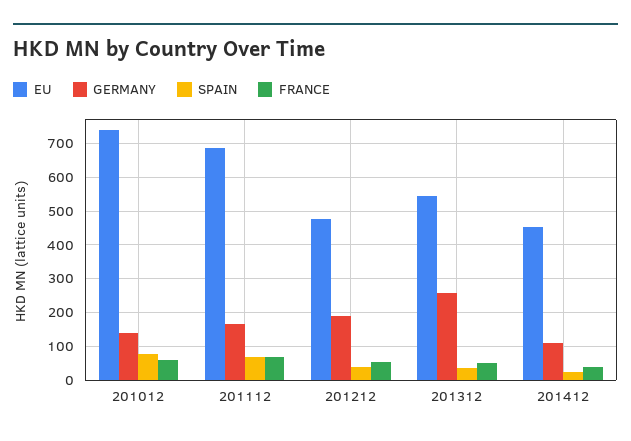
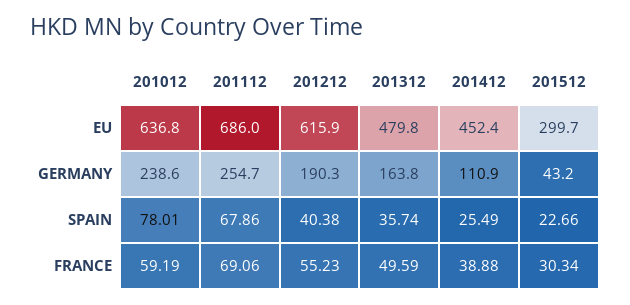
EU, 201012: 740 -> 636.8
GERMANY, 201012: 140 -> 238.6
GERMANY, 201112: 160 -> 254.7
EU, 201212: 480 -> 615.9
EU, 201312: 540 -> 479.8
GERMANY, 201312: 260 -> 163.8
EU, 201512: none -> 299.7
GERMANY, 201512: none -> 43.2
SPAIN, 201512: none -> 22.66
FRANCE, 201512: none -> 30.34

